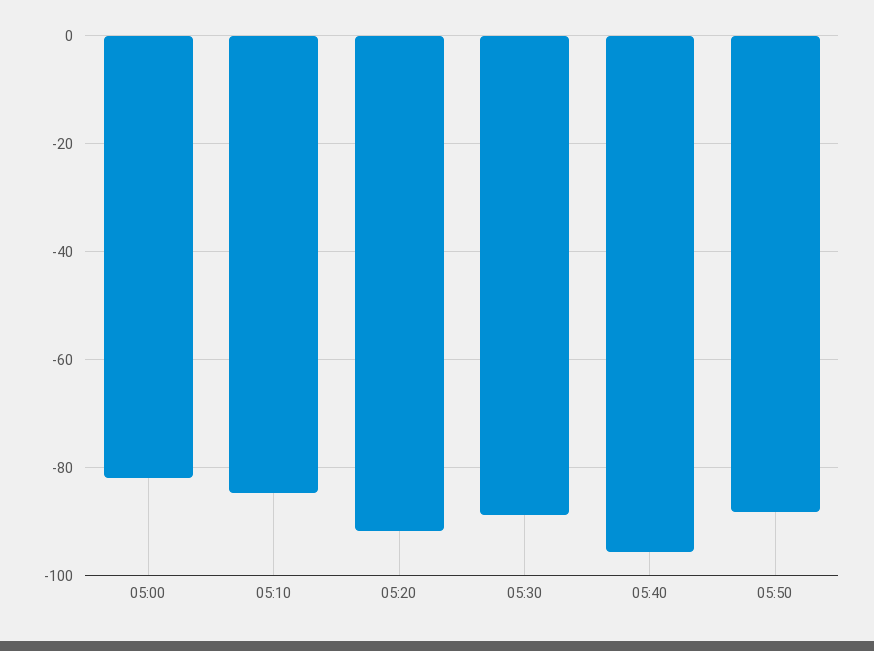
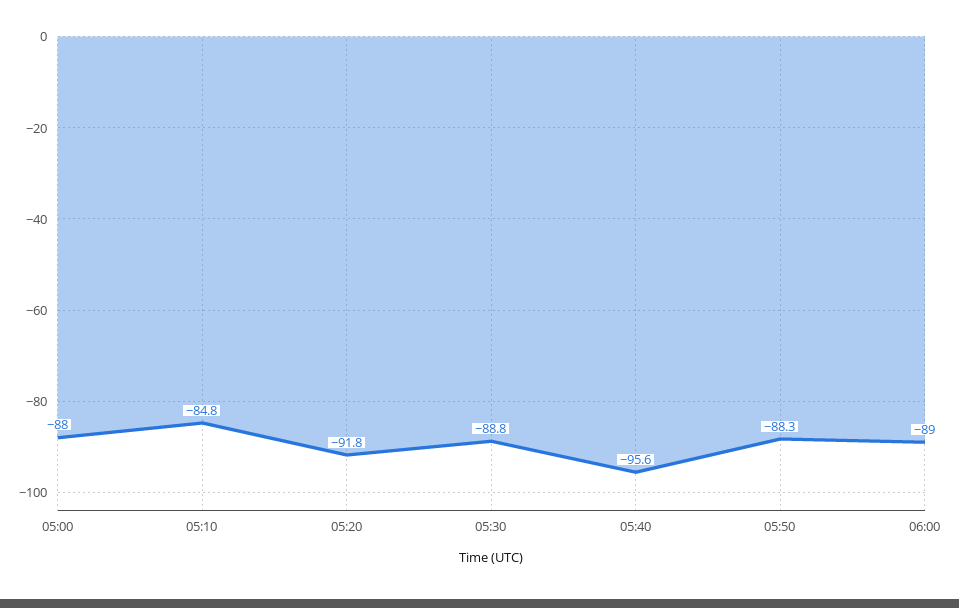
05:00: -82 -> -88
06:00: none -> -89

